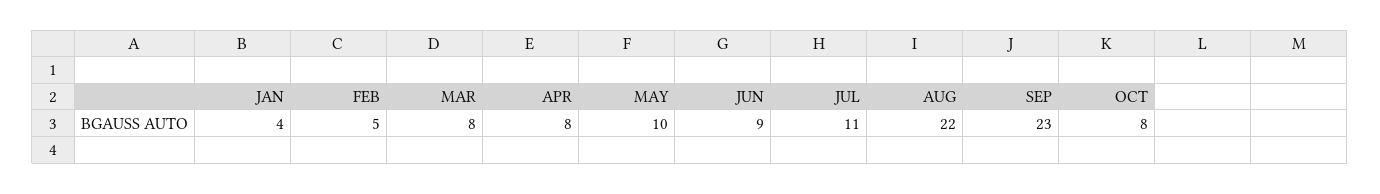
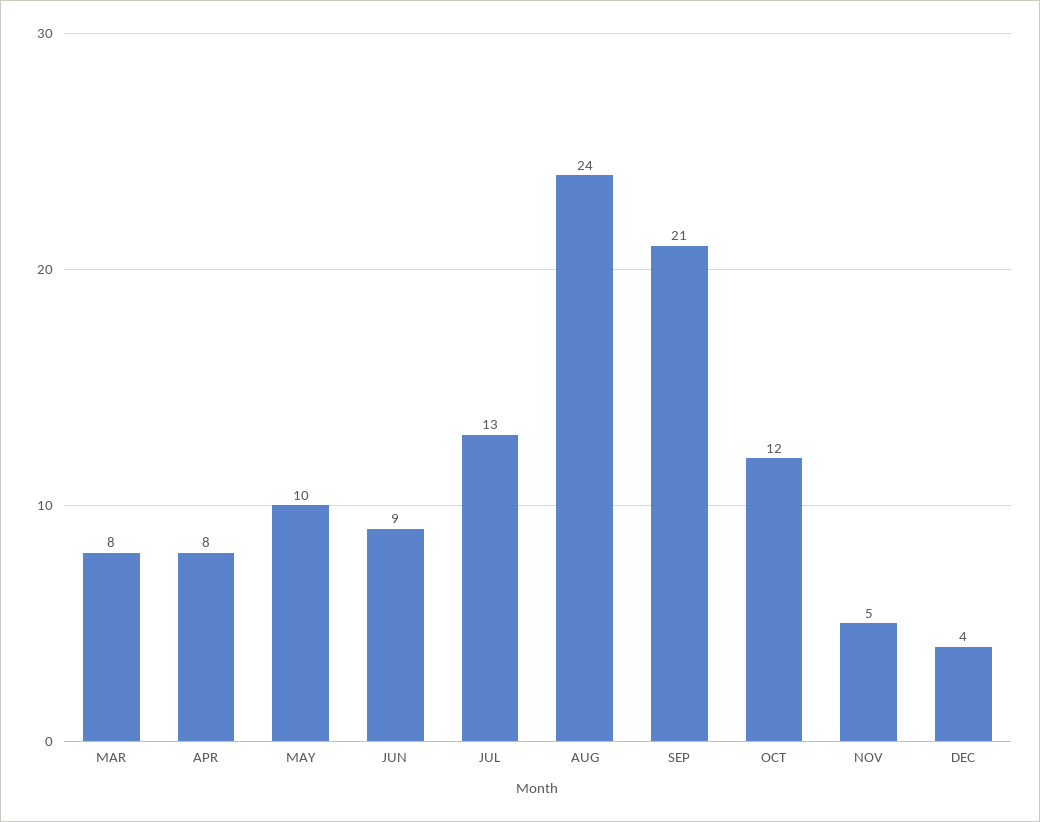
JAN: 4 -> none
FEB: 5 -> none
JUL: 11 -> 13
AUG: 22 -> 24
SEP: 23 -> 21
OCT: 8 -> 12
NOV: none -> 5
DEC: none -> 4

